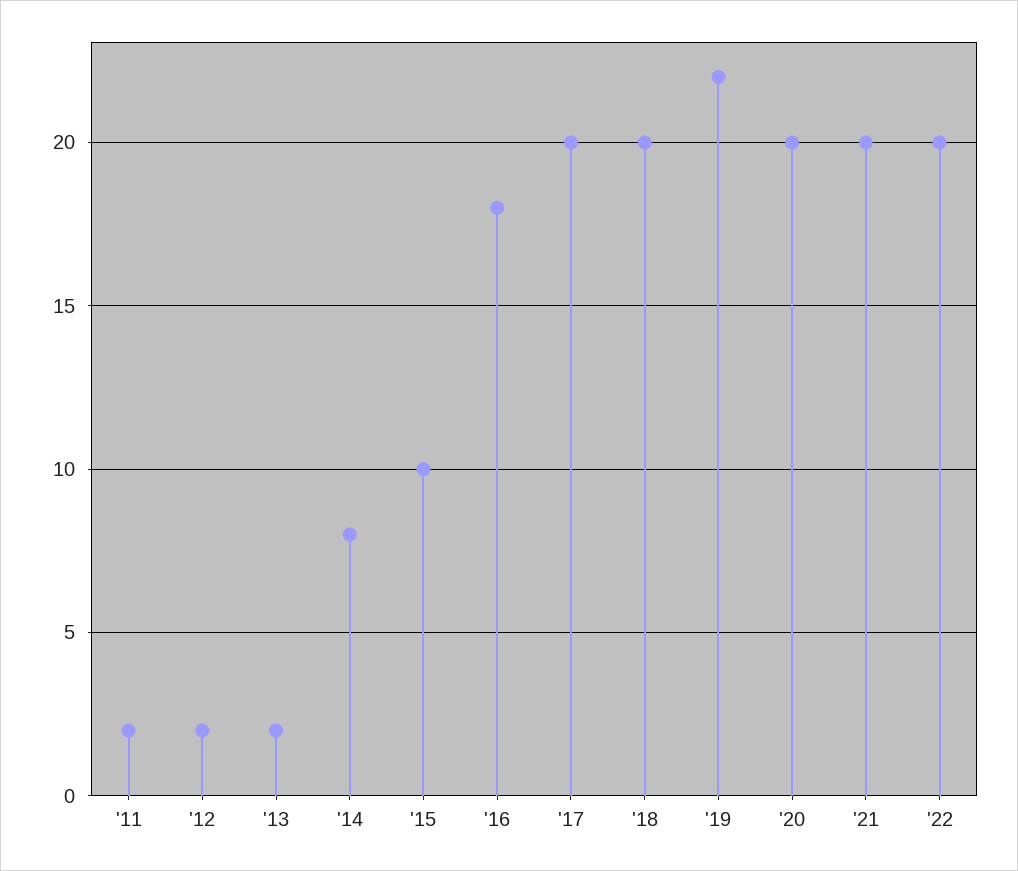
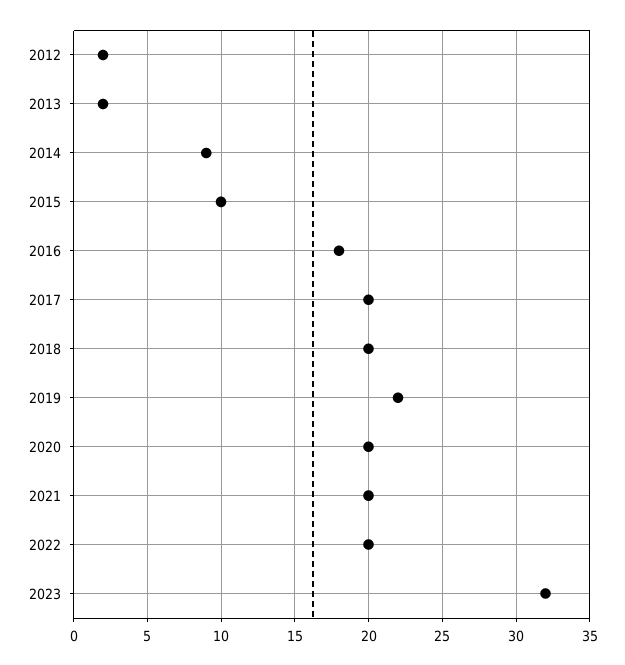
'11: 2 -> none
'14: 8 -> 9
2023: none -> 32

